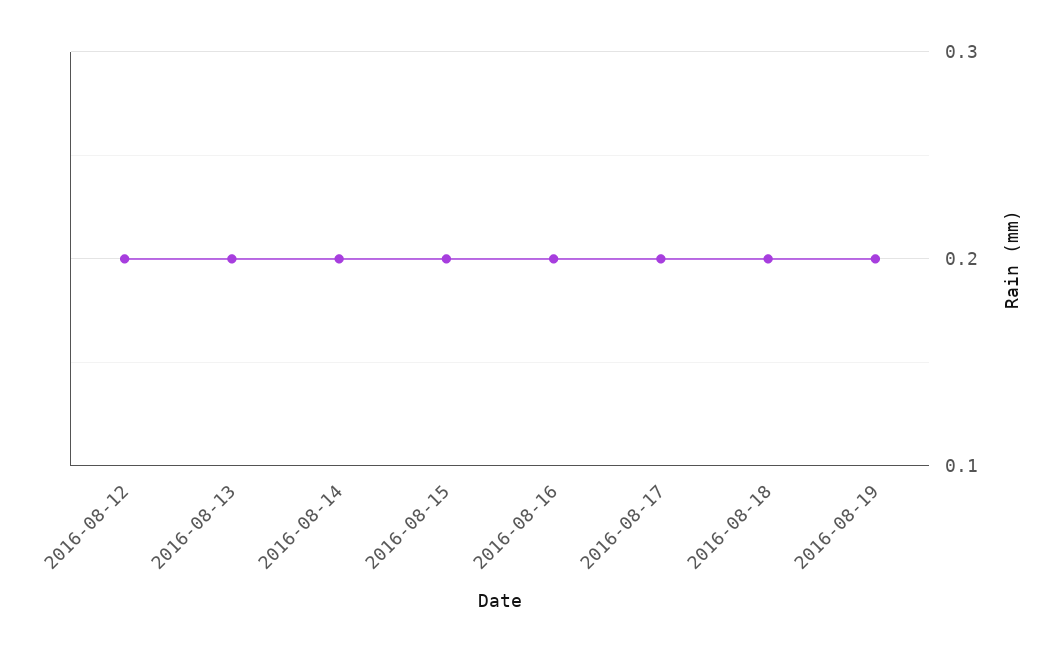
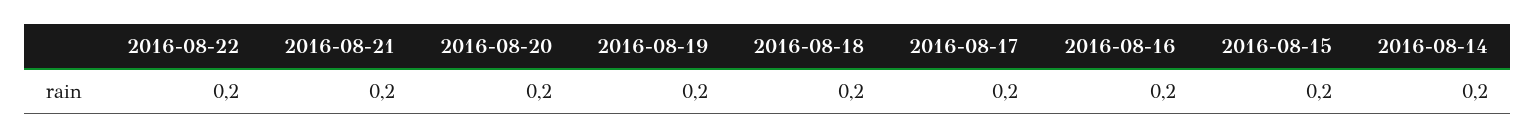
2016-08-12: 0.2 -> none
2016-08-13: 0.2 -> none
2016-08-22: none -> 0.2
2016-08-21: none -> 0.2
2016-08-20: none -> 0.2

